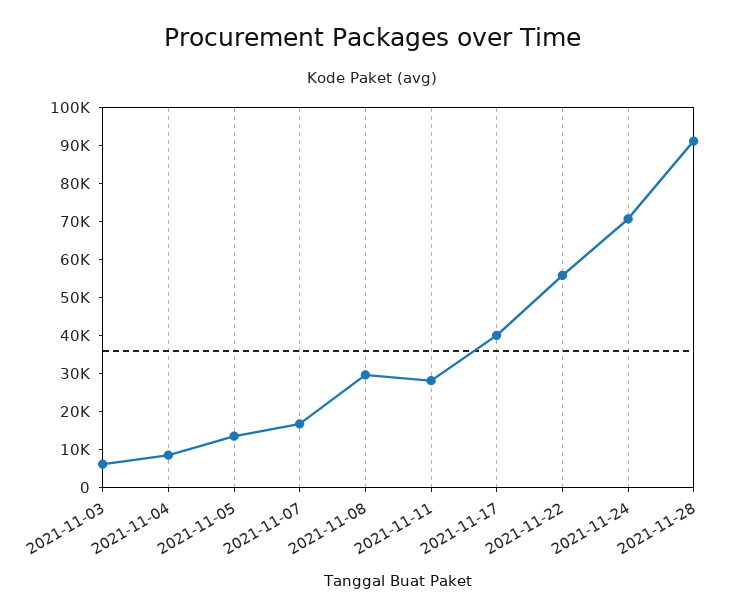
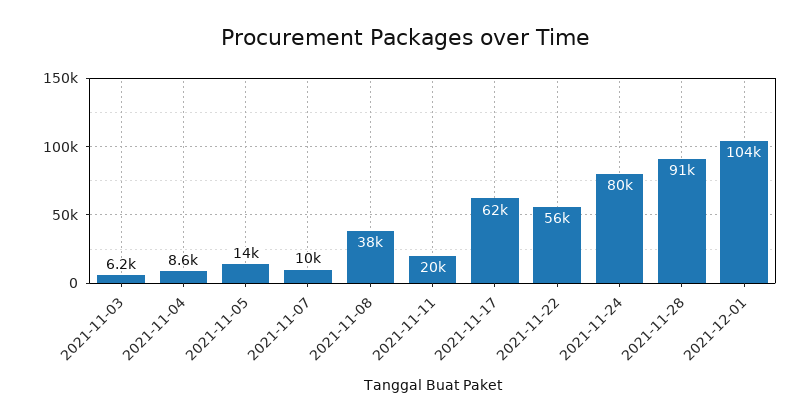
2021-11-07: 17500 -> 10000
2021-11-08: 30000 -> 38000
2021-11-11: 27500 -> 20000
2021-11-17: 40000 -> 62000
2021-11-24: 70000 -> 80000
2021-12-01: none -> 104000

